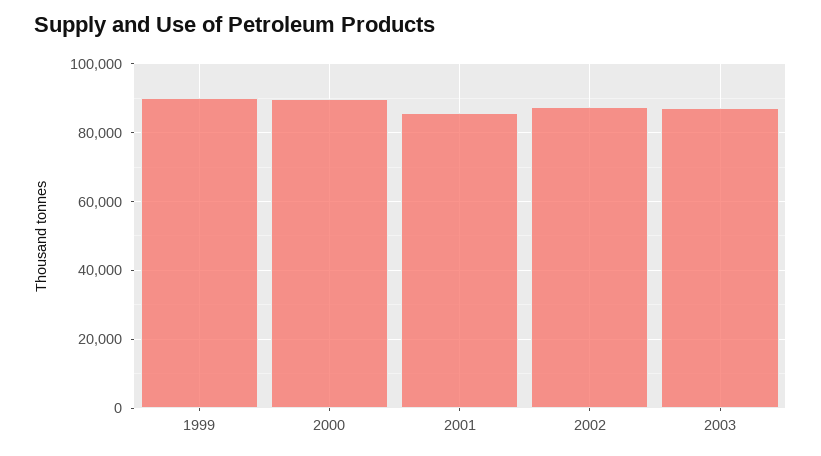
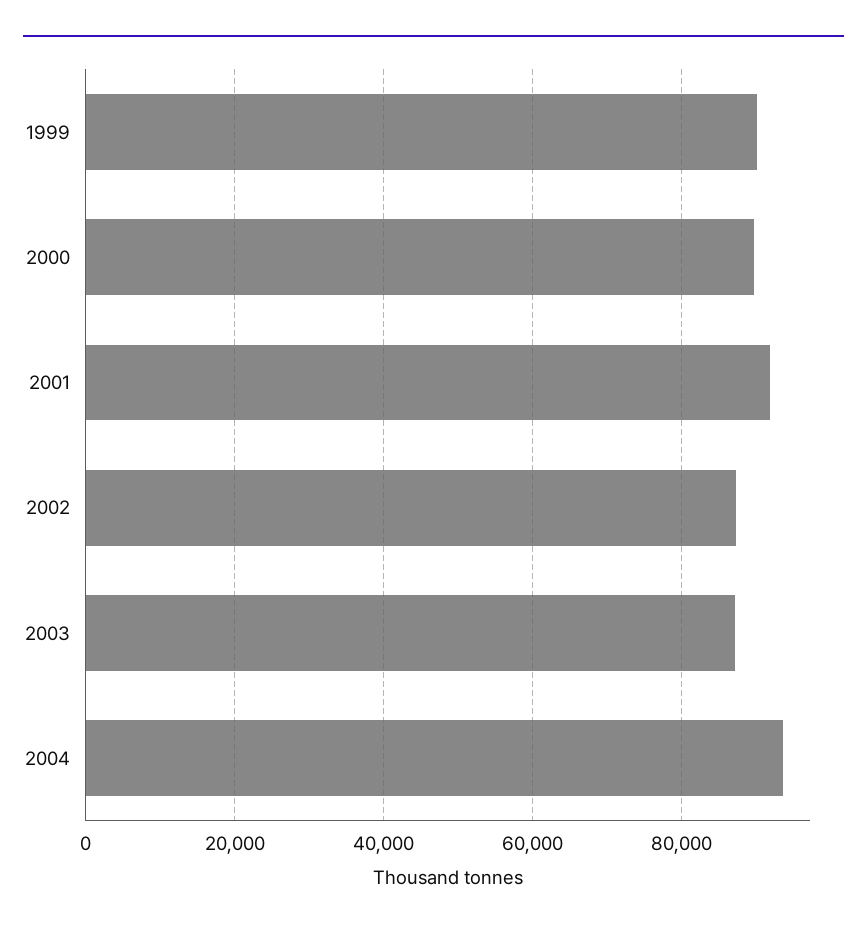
2001: 86000 -> 92000
2004: none -> 94000

